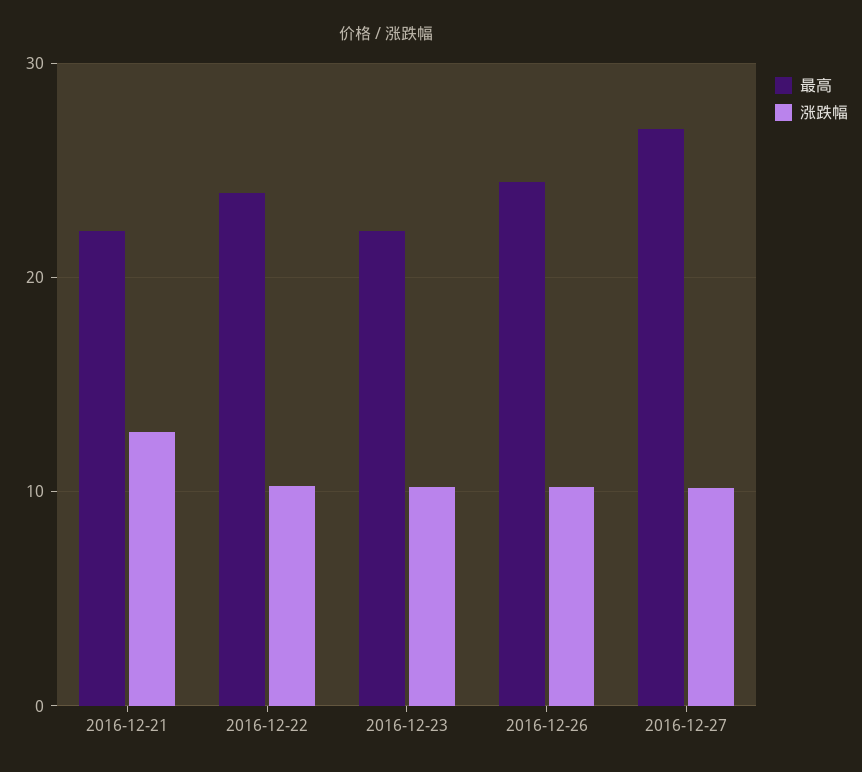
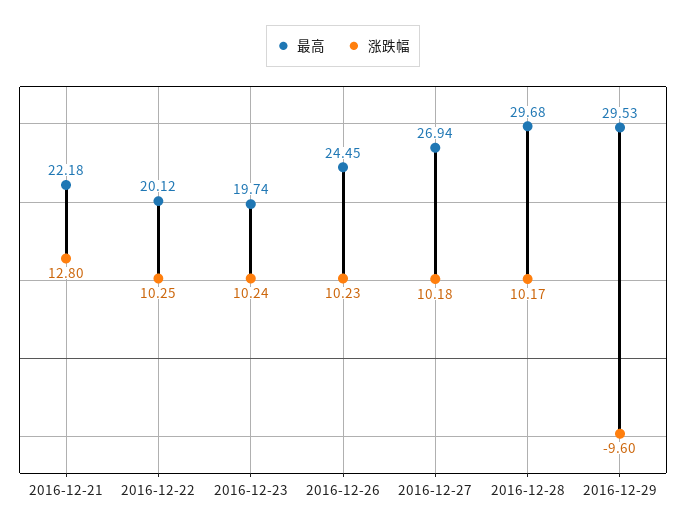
最高, 2016-12-22: 24 -> 20.12
最高, 2016-12-23: 22 -> 19.74
最高, 2016-12-28: none -> 29.68
涨跌幅, 2016-12-28: none -> 10.17
最高, 2016-12-29: none -> 29.53
涨跌幅, 2016-12-29: none -> -9.6

